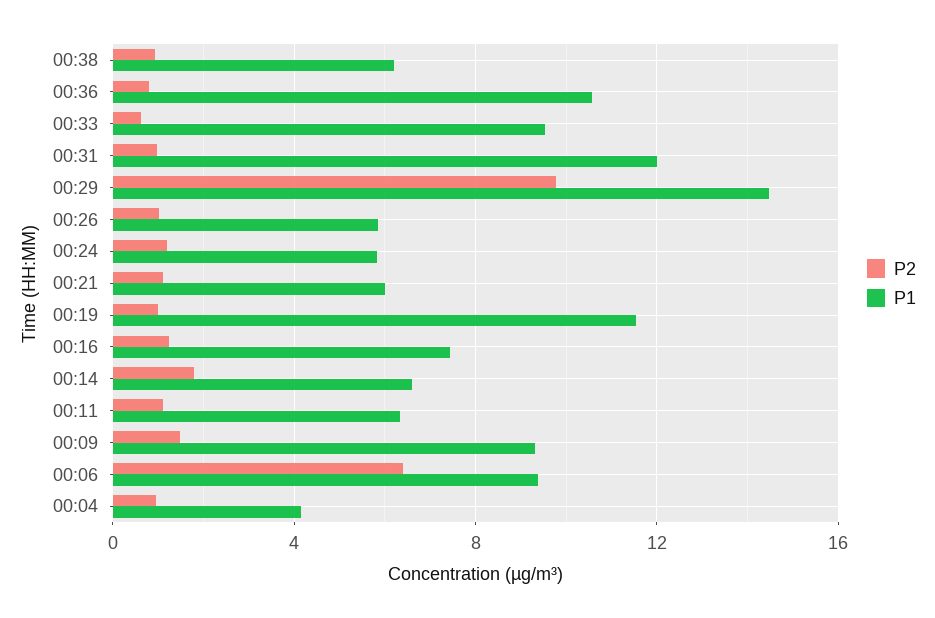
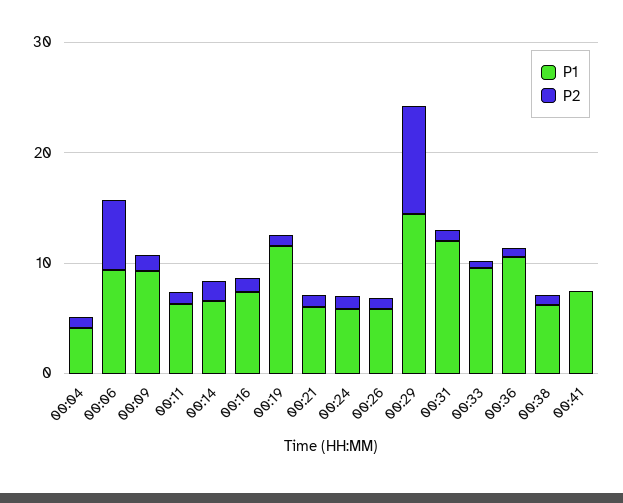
P1, 00:41: none -> 8
P2, 00:41: none -> 0

